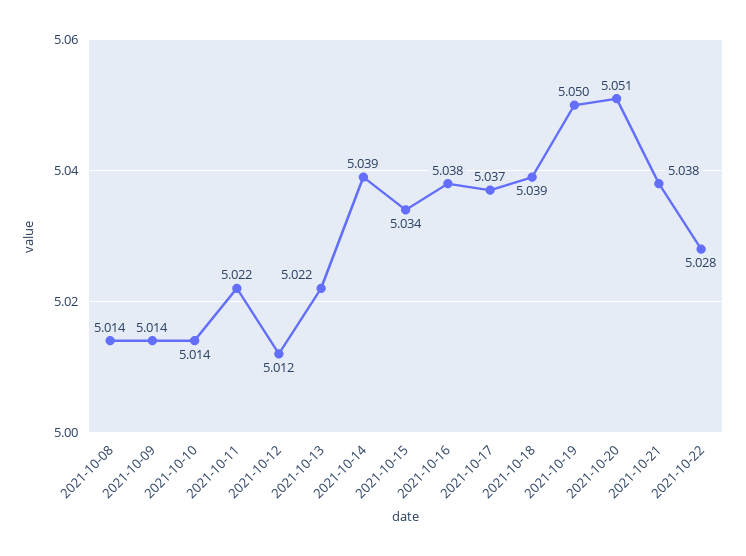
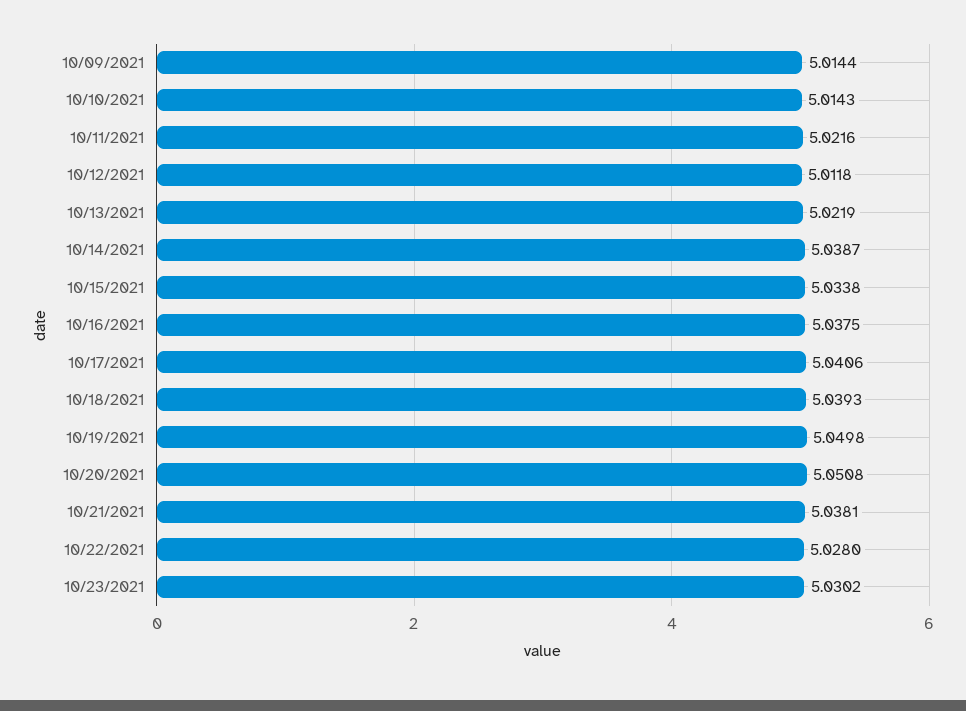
2021-10-08: 5.014 -> none
2021-10-17: 5.037 -> 5.0406
10/23/2021: none -> 5.0302

